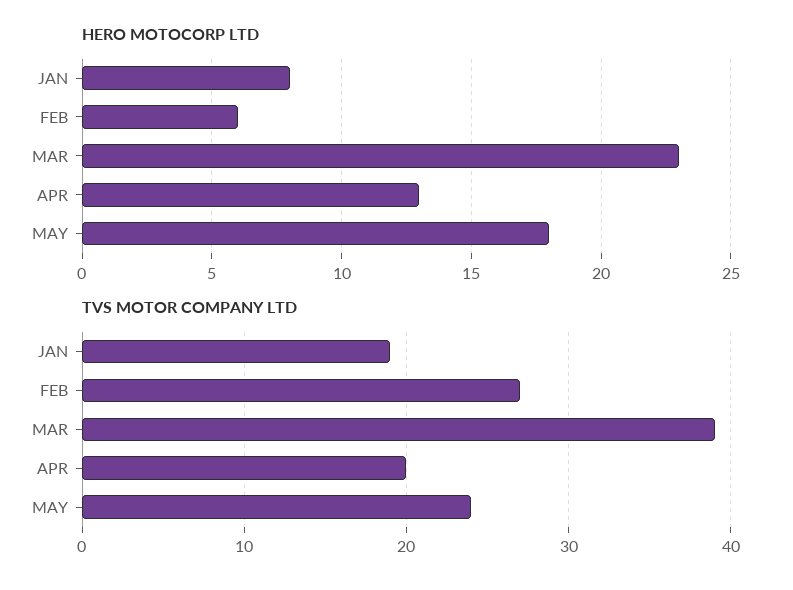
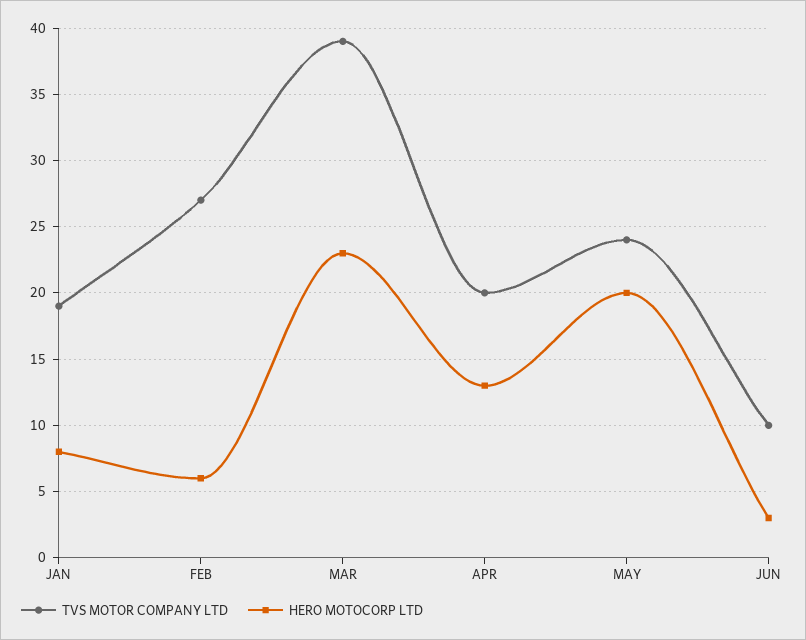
HERO MOTOCORP LTD, MAY: 18 -> 20
TVS MOTOR COMPANY LTD, JUN: none -> 10
HERO MOTOCORP LTD, JUN: none -> 3

